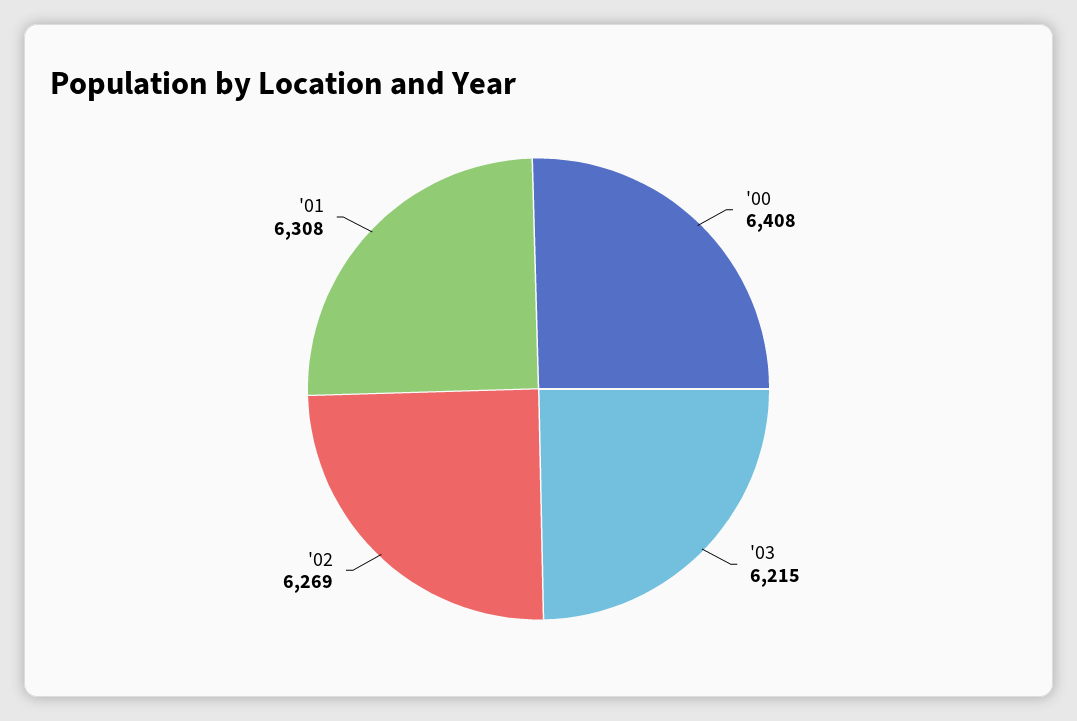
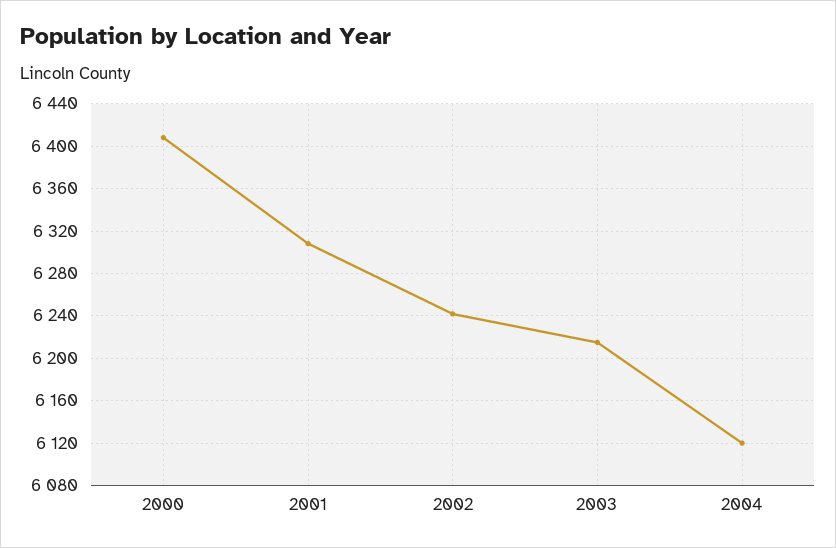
'02: 6269 -> 6240
2004: none -> 6120

